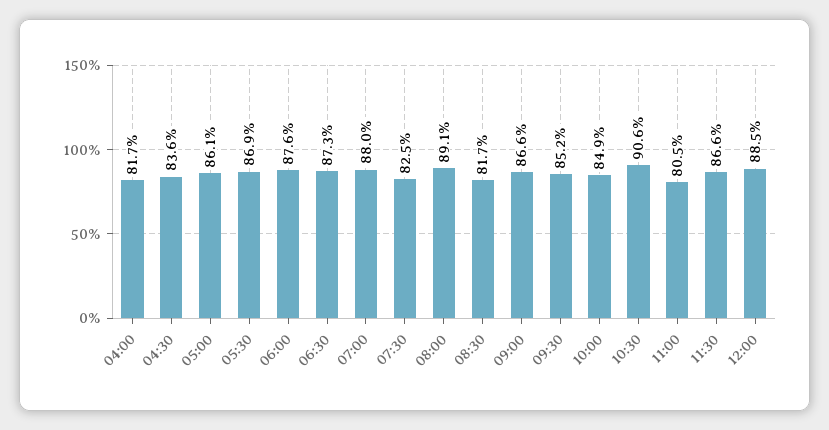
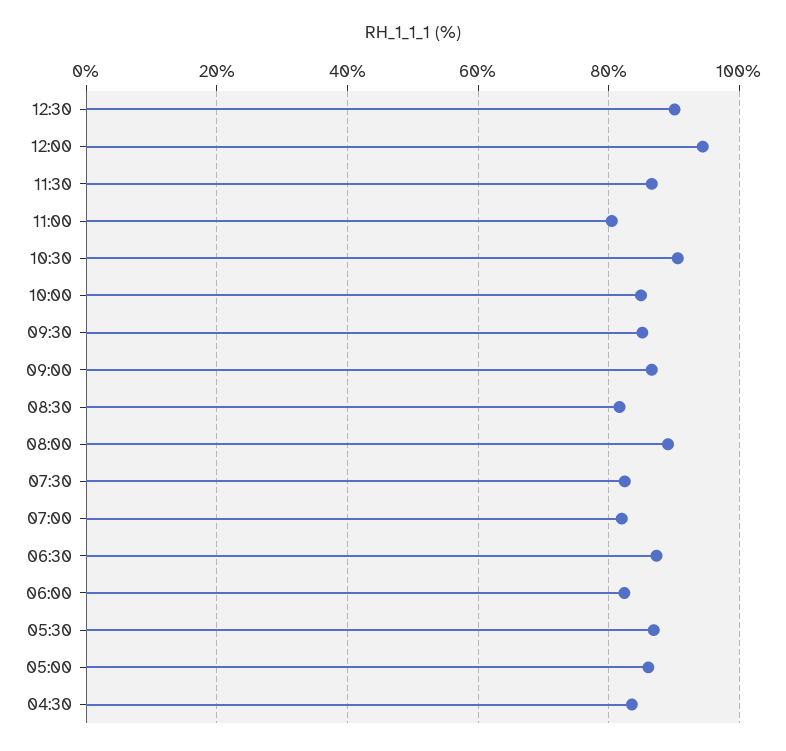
04:00: 81.7 -> none
06:00: 87.6 -> 82
07:00: 88 -> 82
12:00: 88.5 -> 94
12:30: none -> 90

